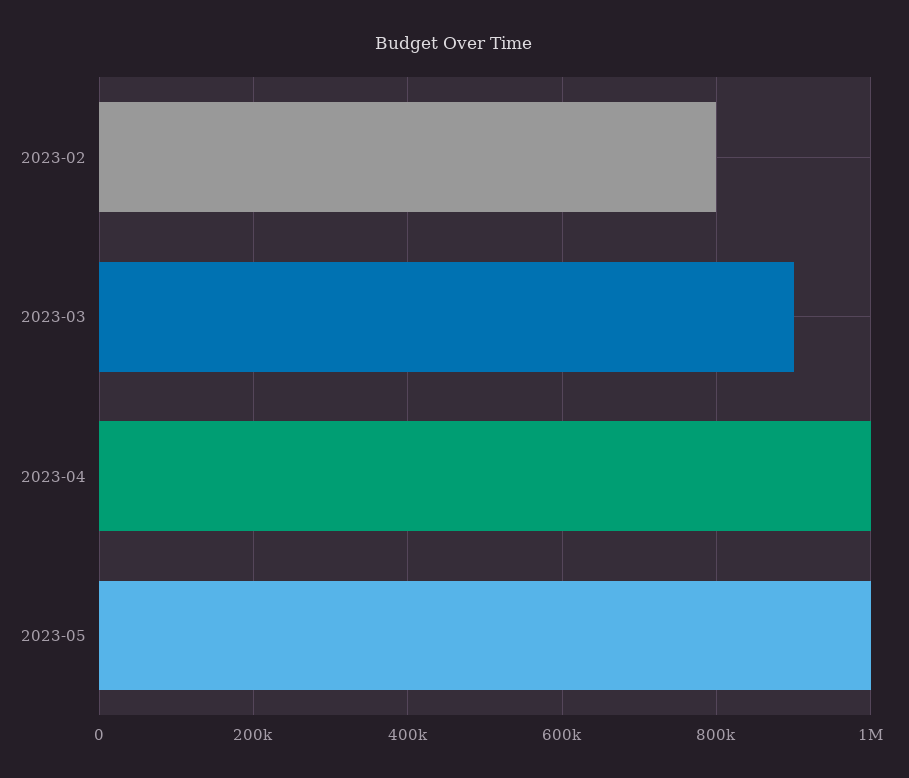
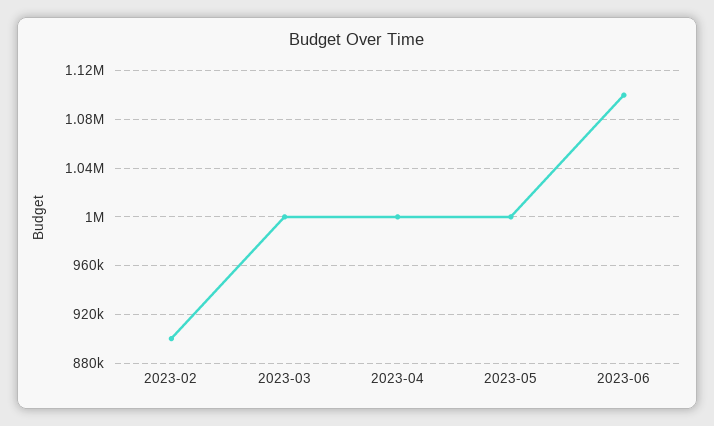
2023-02: 800000 -> 900000
2023-03: 900000 -> 1000000
2023-06: none -> 1100000

